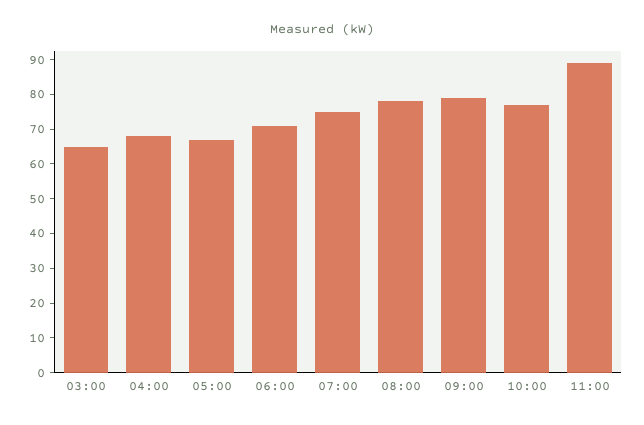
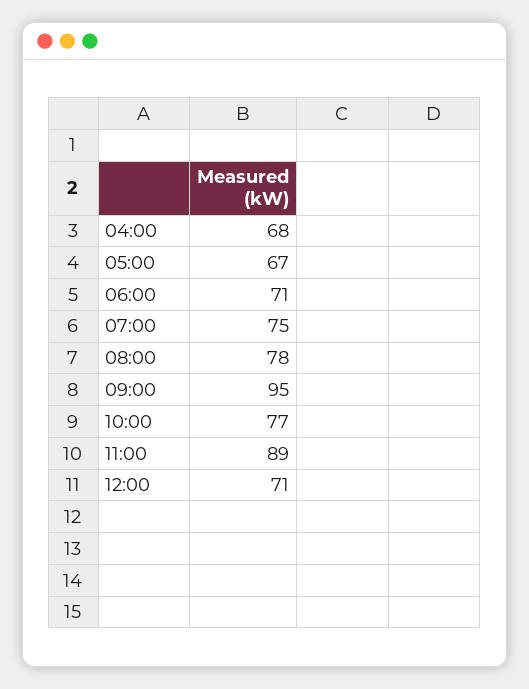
03:00: 65 -> none
09:00: 80 -> 95
12:00: none -> 71

